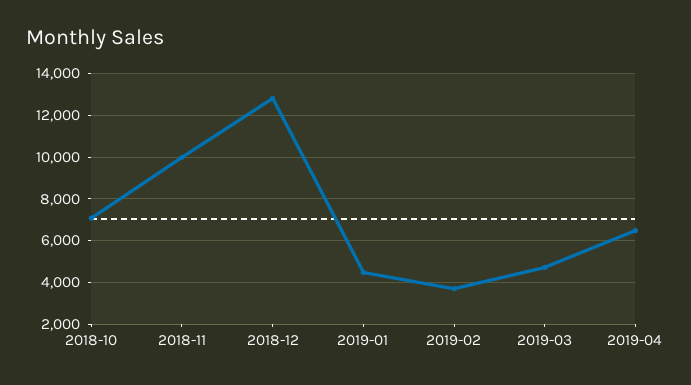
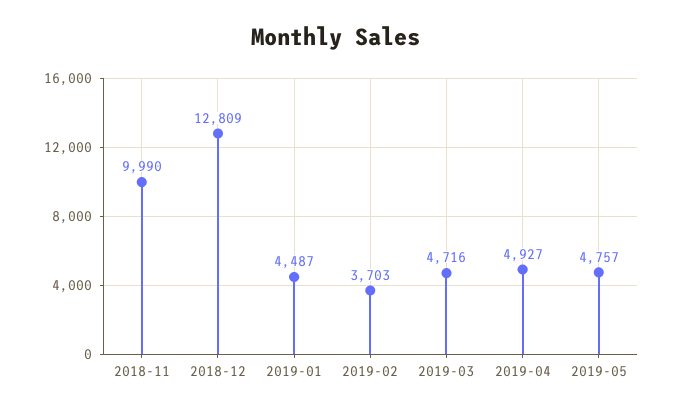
2018-10: 7000 -> none
2019-04: 6500 -> 4927
2019-05: none -> 4757

